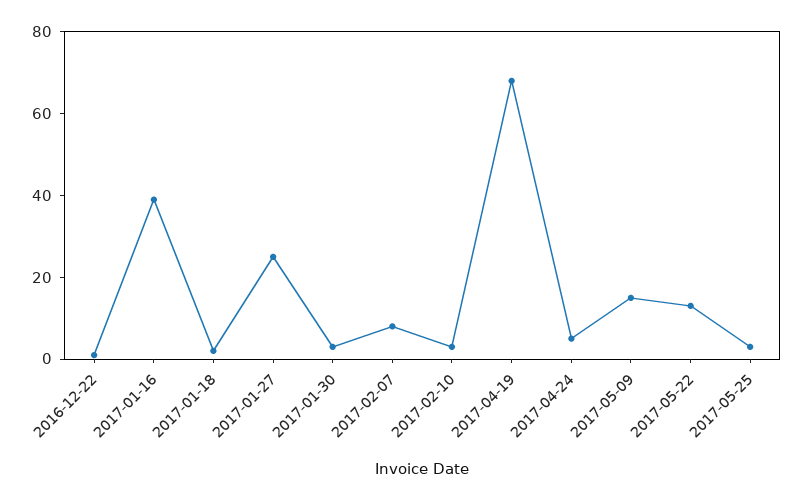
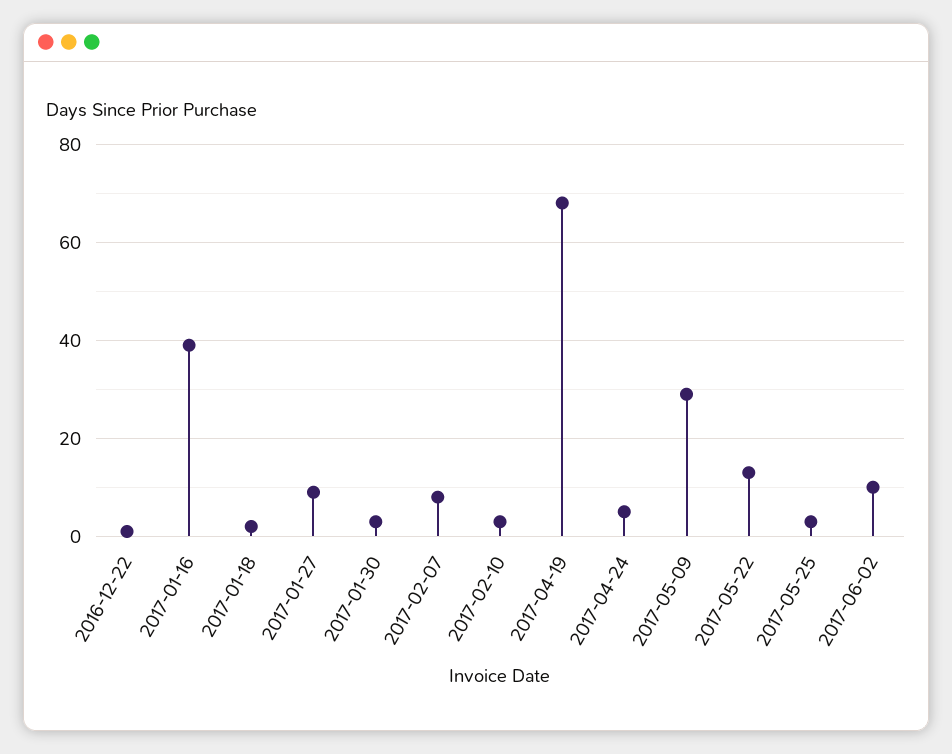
2017-01-27: 25 -> 10
2017-05-09: 15 -> 30
2017-06-02: none -> 10

